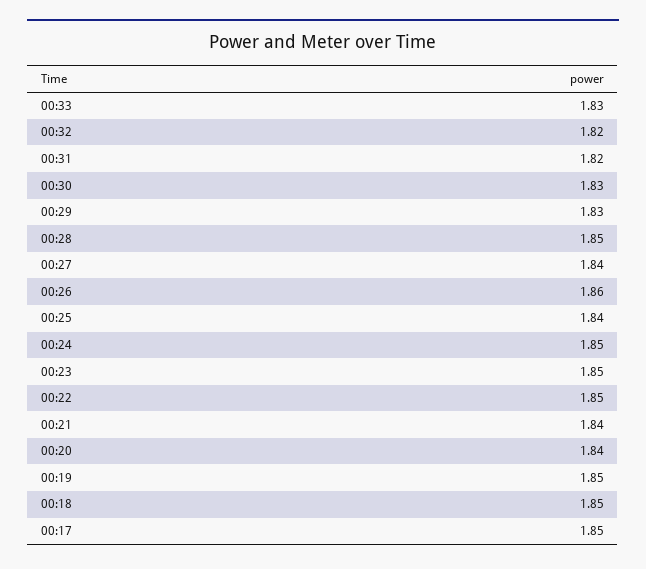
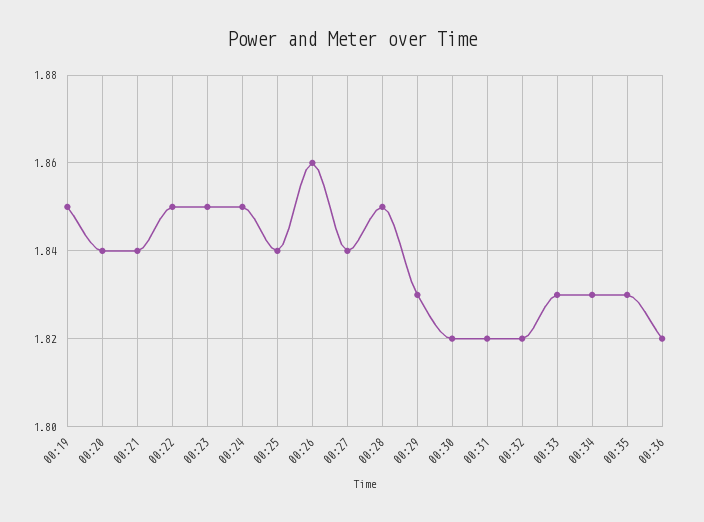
00:30: 1.83 -> 1.82
00:18: 1.85 -> none
00:17: 1.85 -> none
00:34: none -> 1.83
00:35: none -> 1.83
00:36: none -> 1.82

